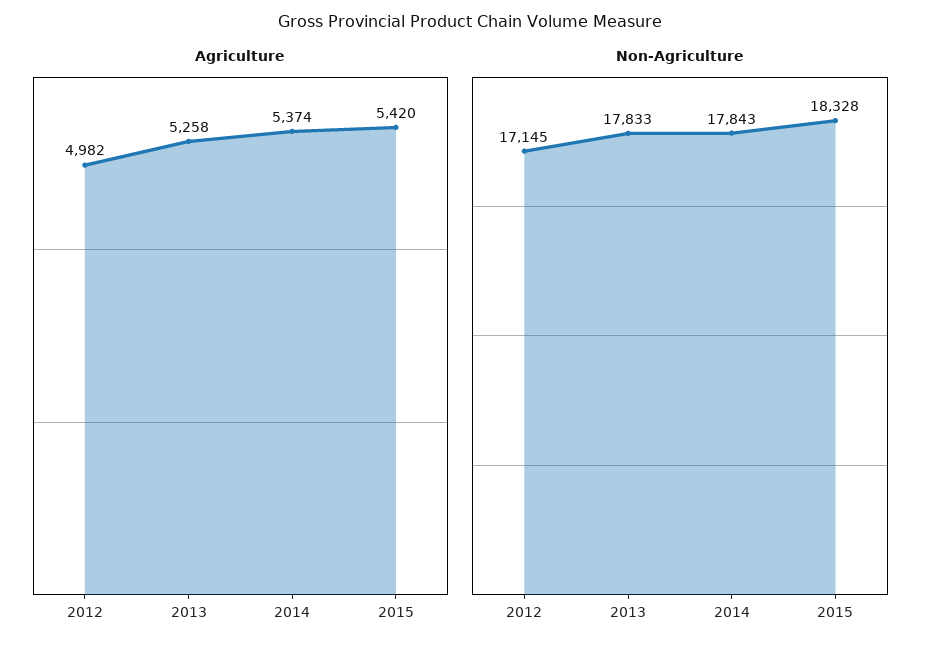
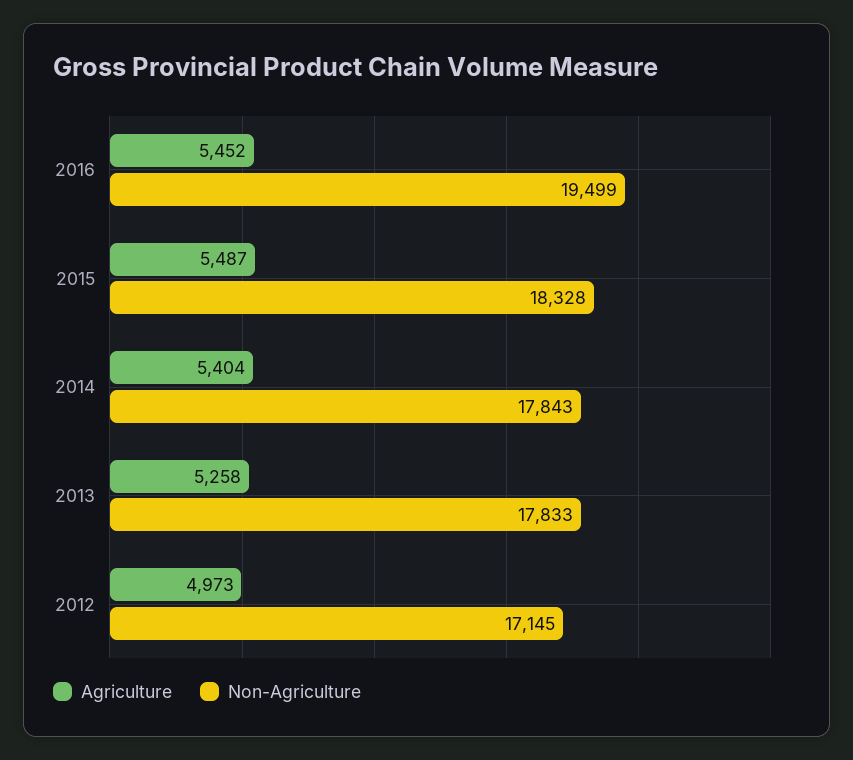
Agriculture, 2012: 4982 -> 4973
Agriculture, 2014: 5374 -> 5404
Agriculture, 2015: 5420 -> 5487
Agriculture, 2016: none -> 5452
Non-Agriculture, 2016: none -> 19499

